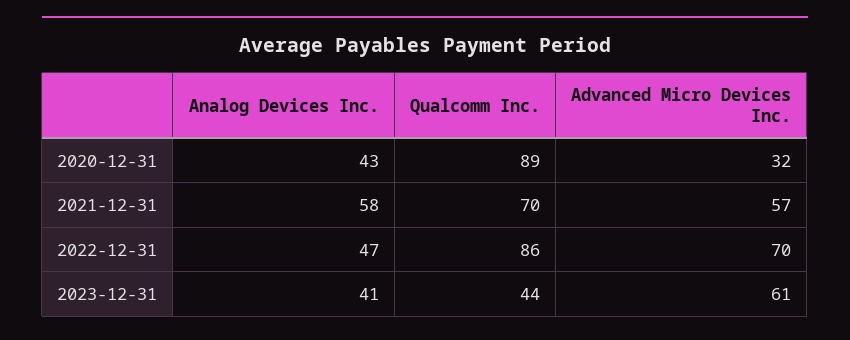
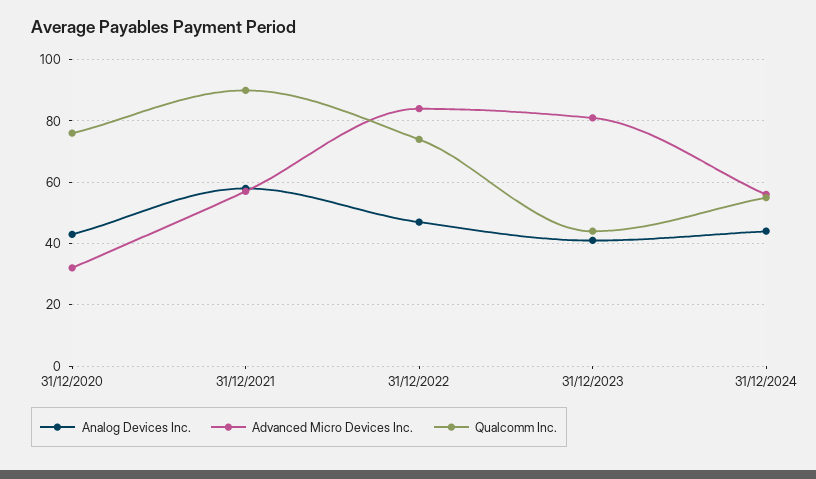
Qualcomm Inc., 2020-12-31: 89 -> 75
Qualcomm Inc., 2021-12-31: 70 -> 90
Qualcomm Inc., 2022-12-31: 86 -> 75
Advanced Micro Devices Inc., 2022-12-31: 70 -> 85
Advanced Micro Devices Inc., 2023-12-31: 61 -> 80
Analog Devices Inc., 31/12/2024: none -> 45
Advanced Micro Devices Inc., 31/12/2024: none -> 55
Qualcomm Inc., 31/12/2024: none -> 55

